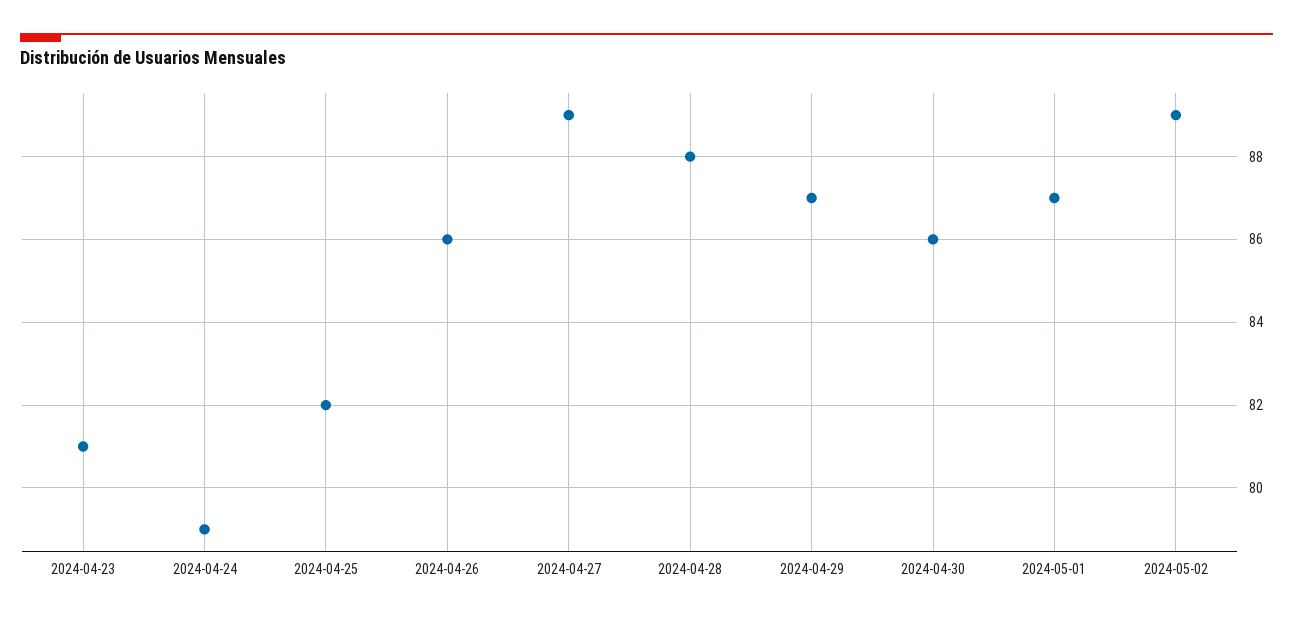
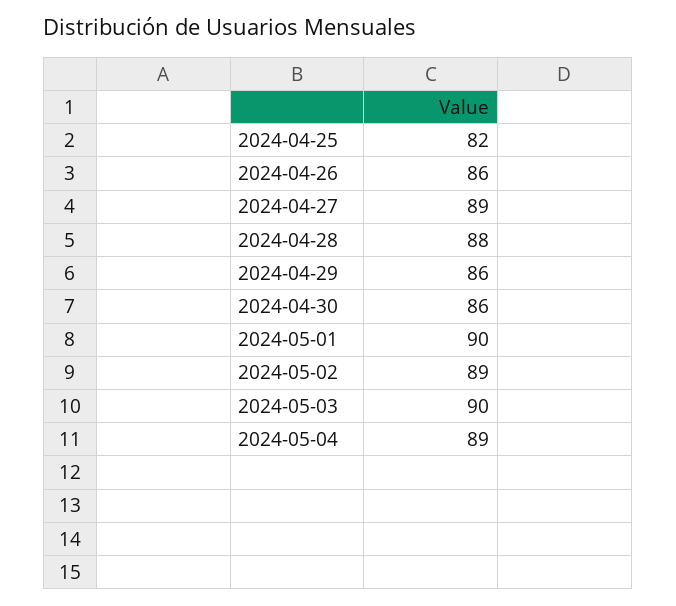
2024-04-23: 81 -> none
2024-04-24: 79 -> none
2024-04-29: 87 -> 86
2024-05-01: 87 -> 90
2024-05-03: none -> 90
2024-05-04: none -> 89

